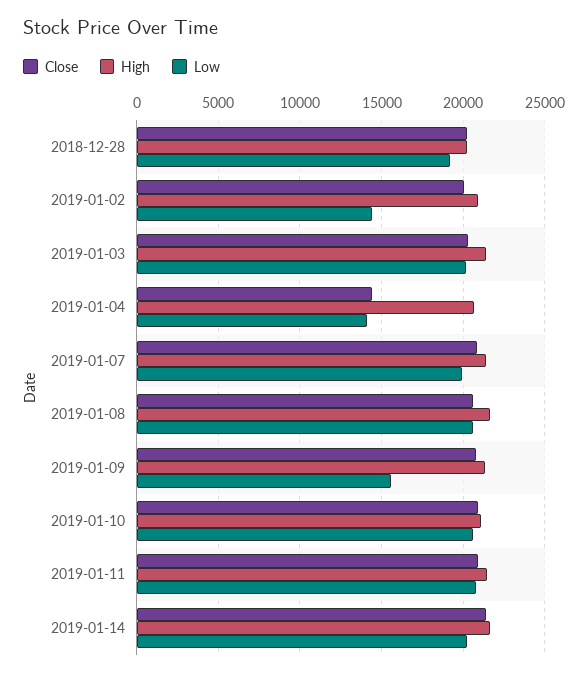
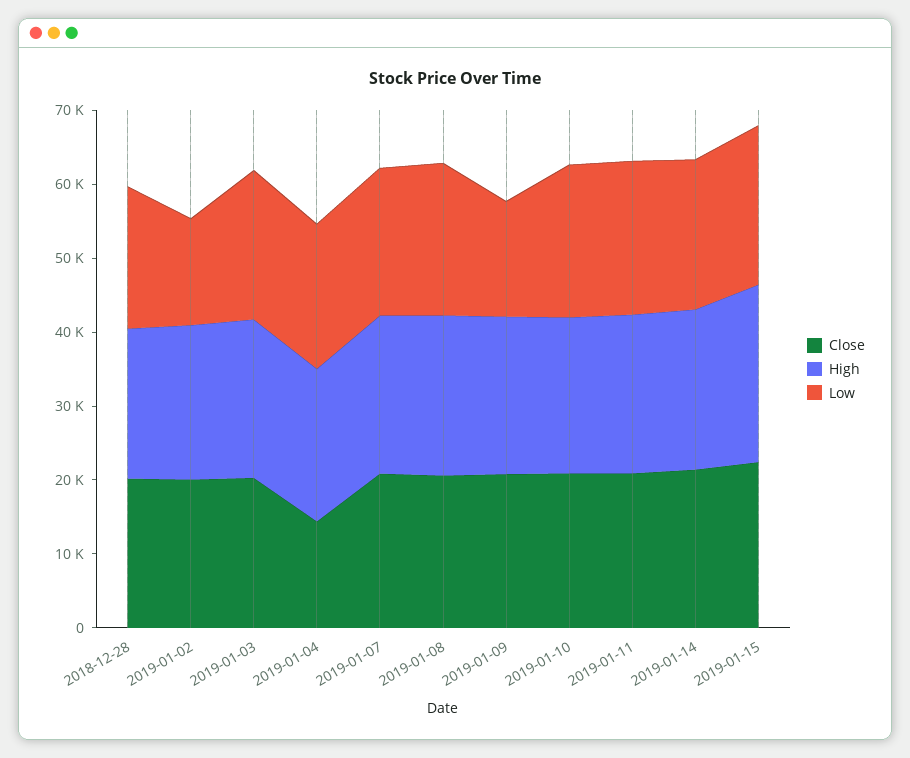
Low, 2019-01-04: 14000 -> 20000
Close, 2019-01-15: none -> 22000
High, 2019-01-15: none -> 24000
Low, 2019-01-15: none -> 22000

